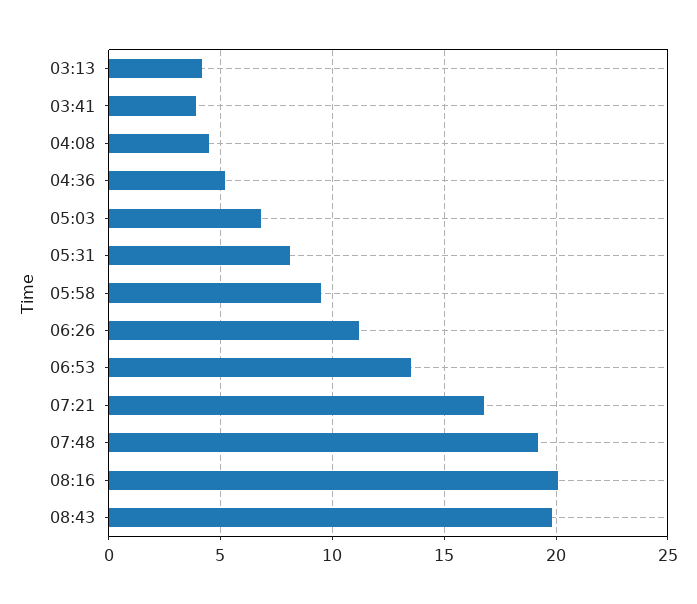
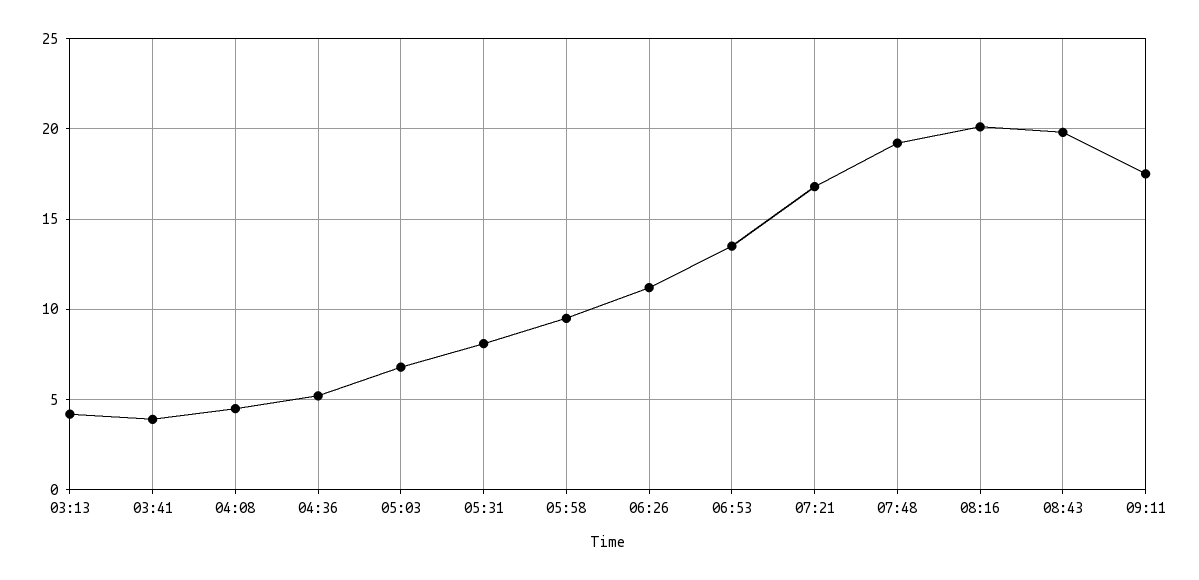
09:11: none -> 17.5

